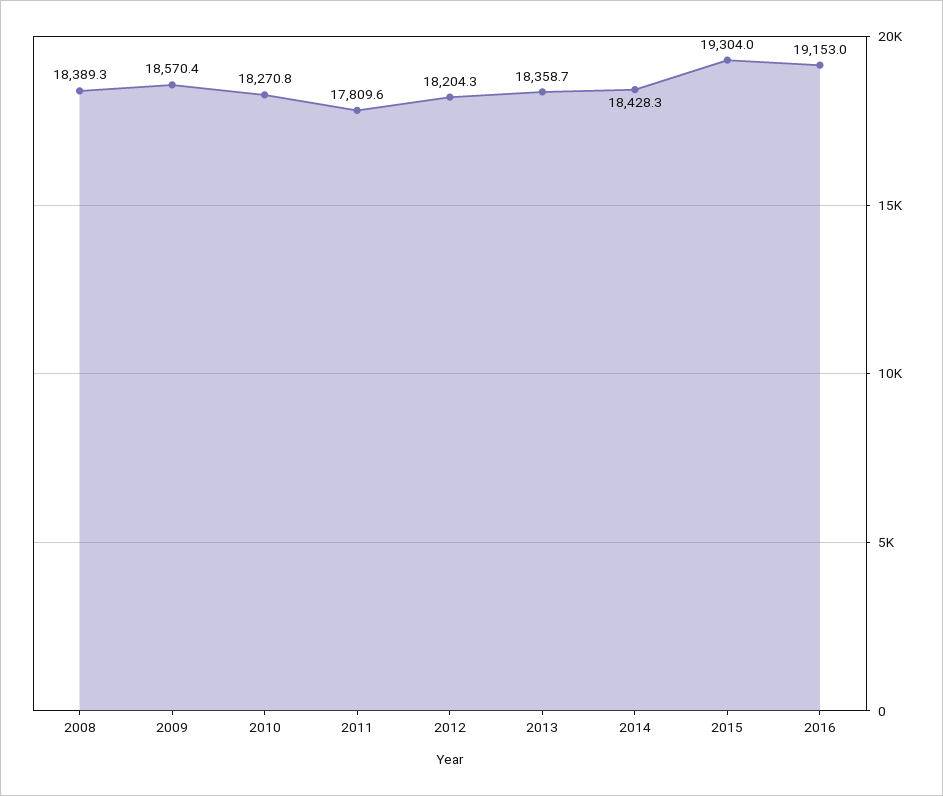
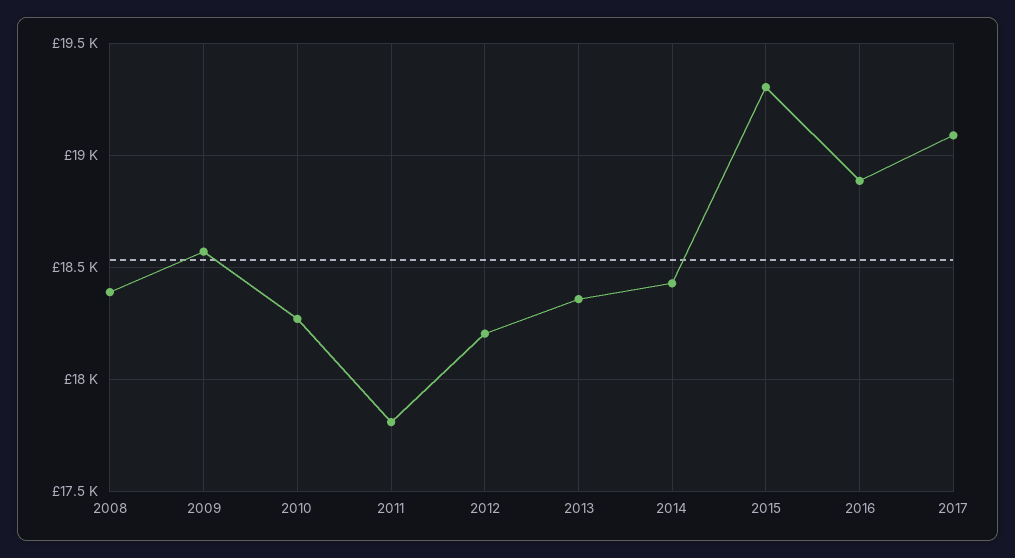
2016: 19153 -> 18900
2017: none -> 19100

